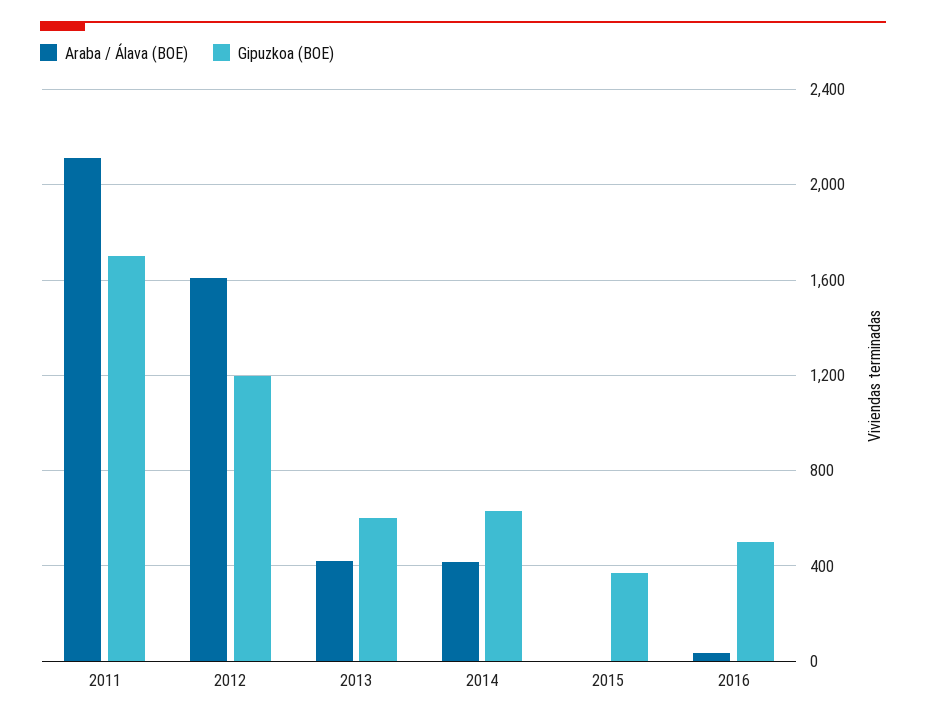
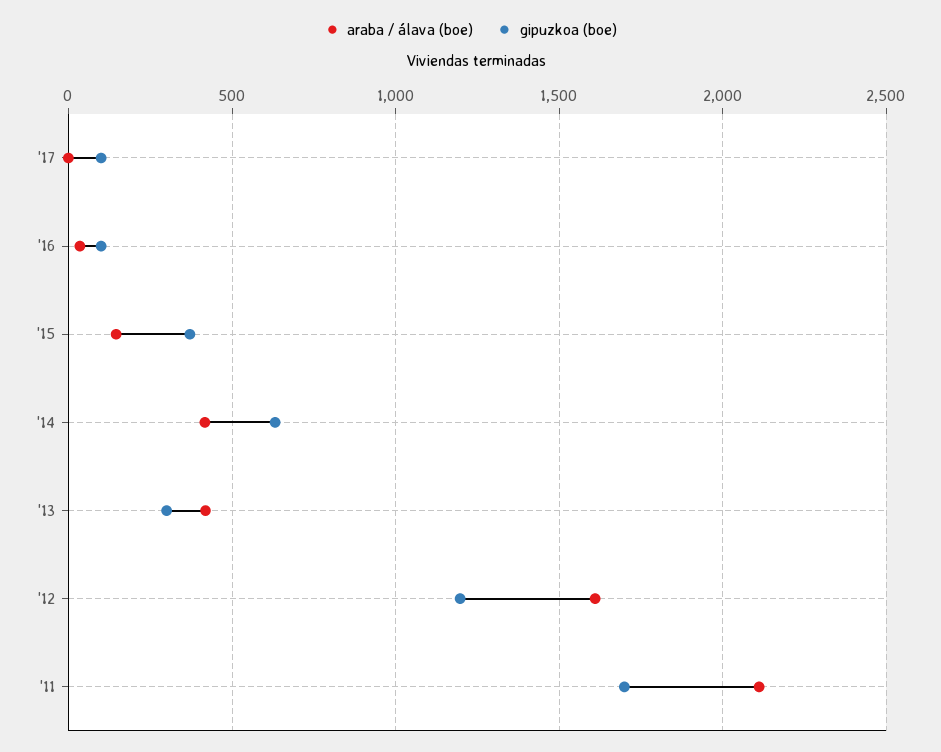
Gipuzkoa (BOE), 2013: 600 -> 300
Araba / Álava (BOE), 2015: 0 -> 150
Gipuzkoa (BOE), 2016: 500 -> 100
Araba / Álava (BOE), '17: none -> 0
Gipuzkoa (BOE), '17: none -> 100

